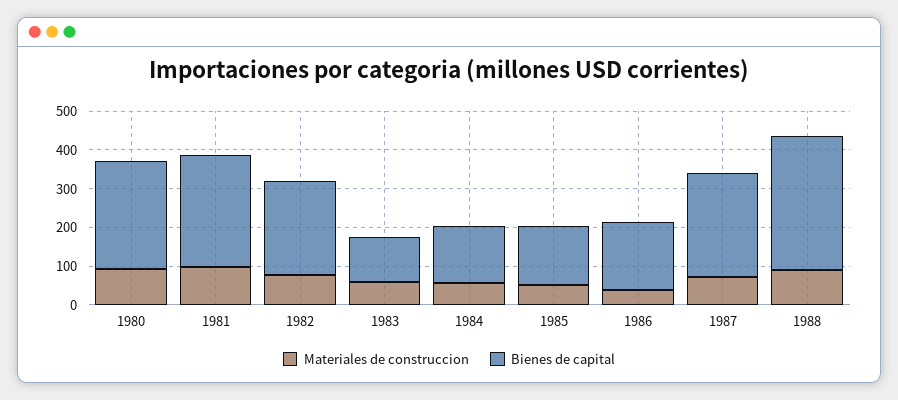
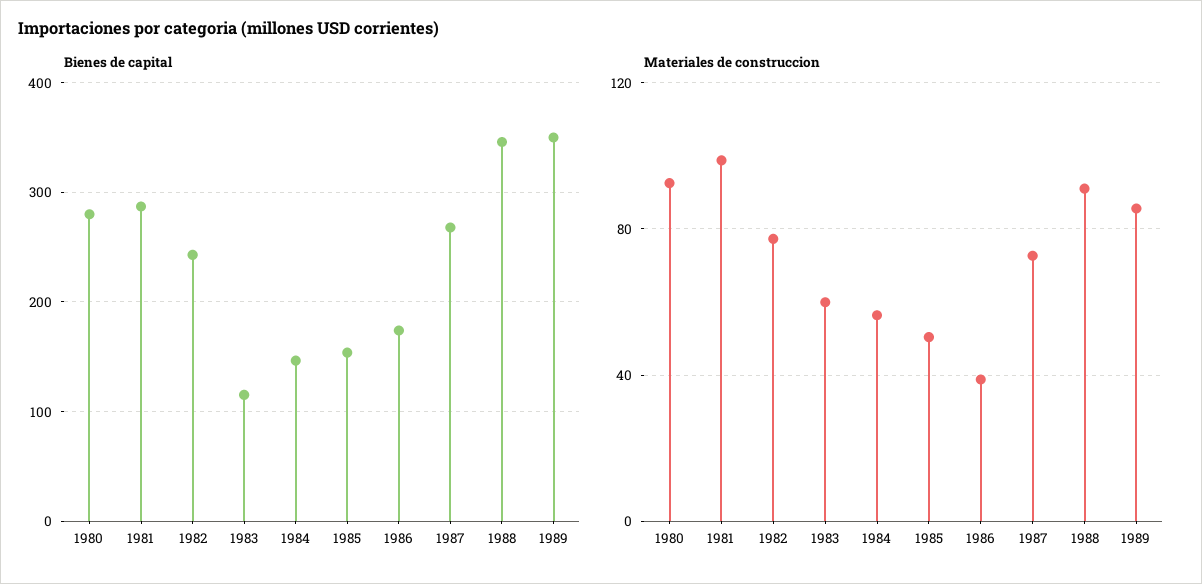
Bienes de capital, 1989: none -> 350
Materiales de construccion, 1989: none -> 85

